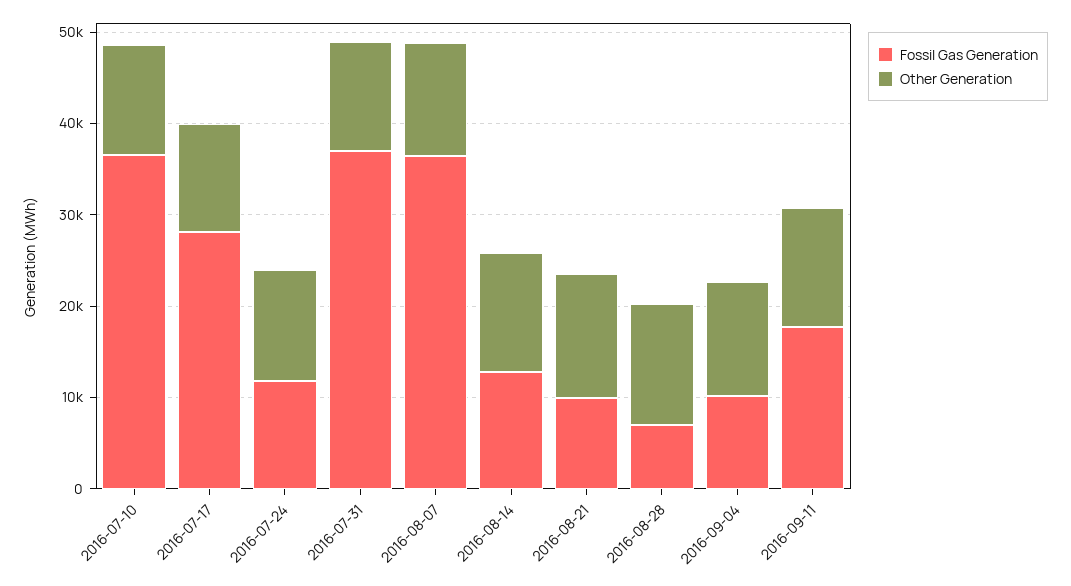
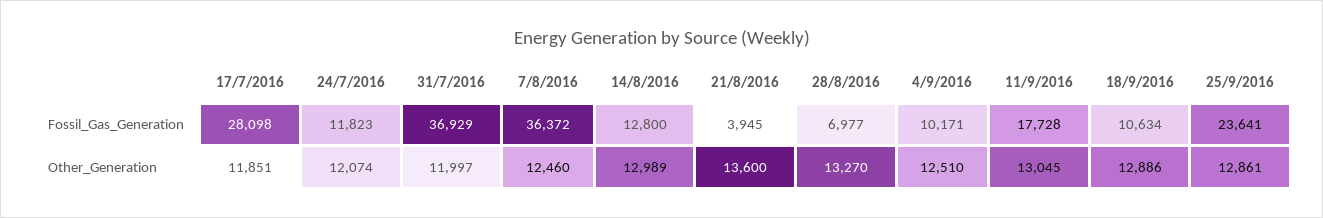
Fossil Gas Generation, 2016-07-10: 36000 -> none
Other Generation, 2016-07-10: 12000 -> none
Fossil Gas Generation, 2016-08-21: 10000 -> 3945
Fossil Gas Generation, 18/9/2016: none -> 10634
Fossil Gas Generation, 25/9/2016: none -> 23641
Other Generation, 18/9/2016: none -> 12886
Other Generation, 25/9/2016: none -> 12861

